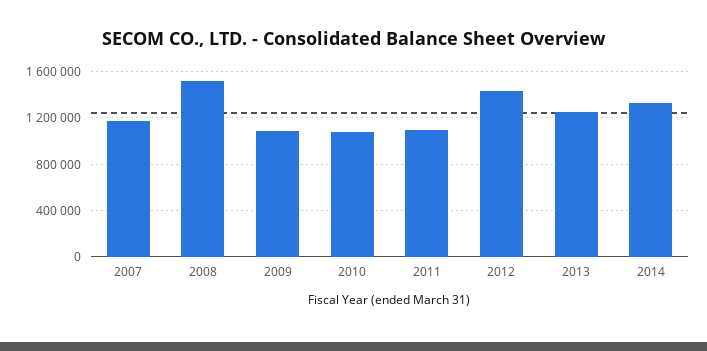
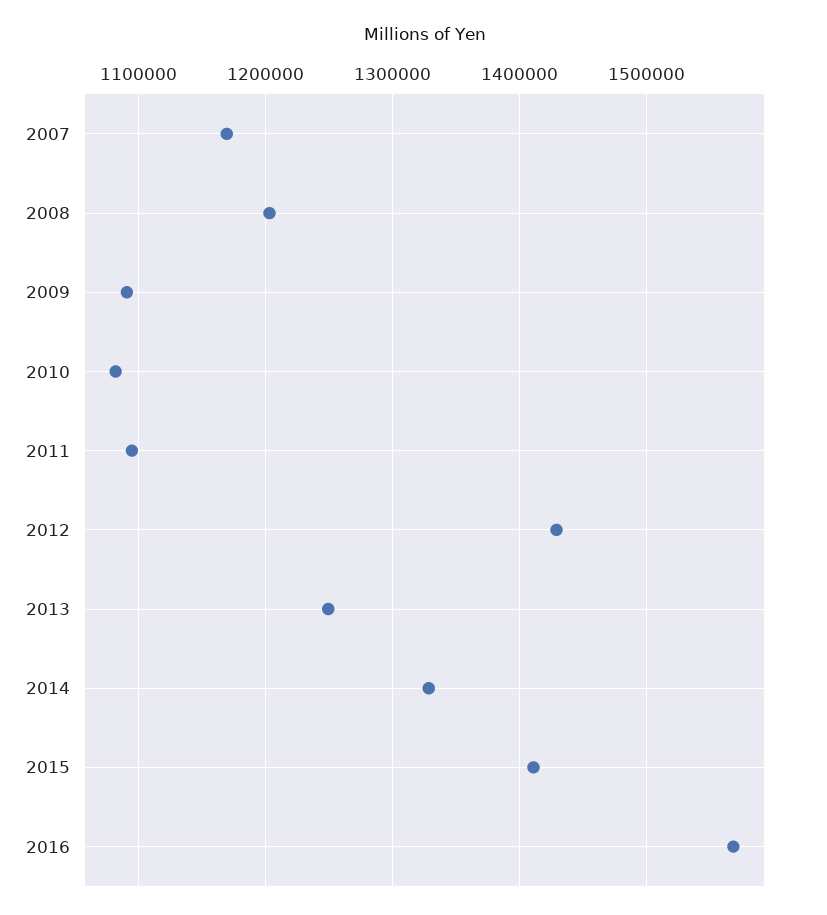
2008: 1500000 -> 1200000
2015: none -> 1410000
2016: none -> 1570000

